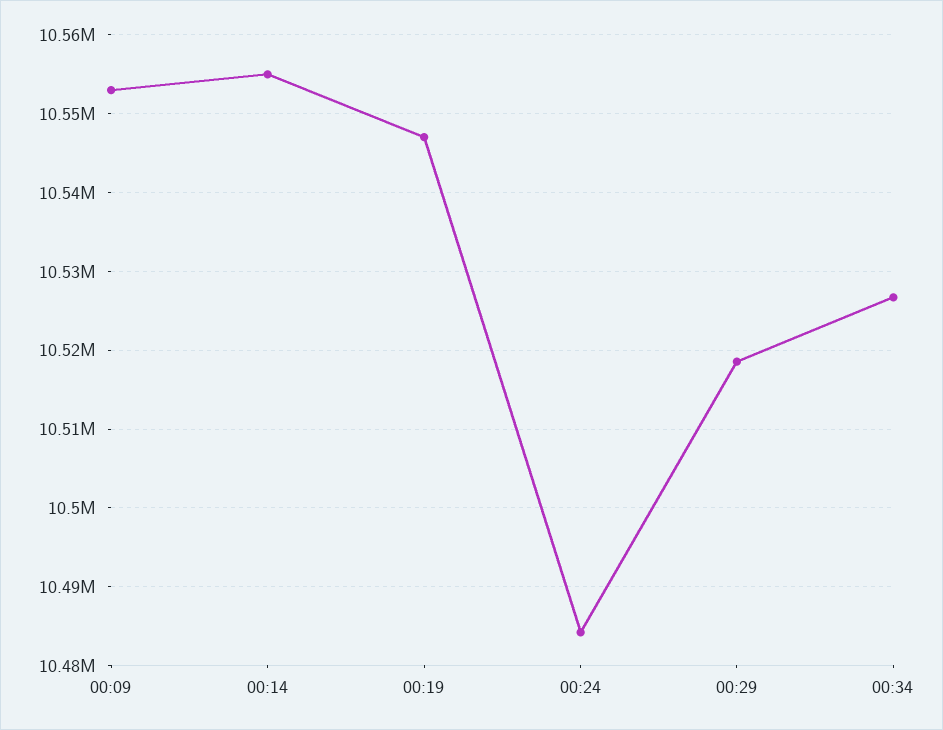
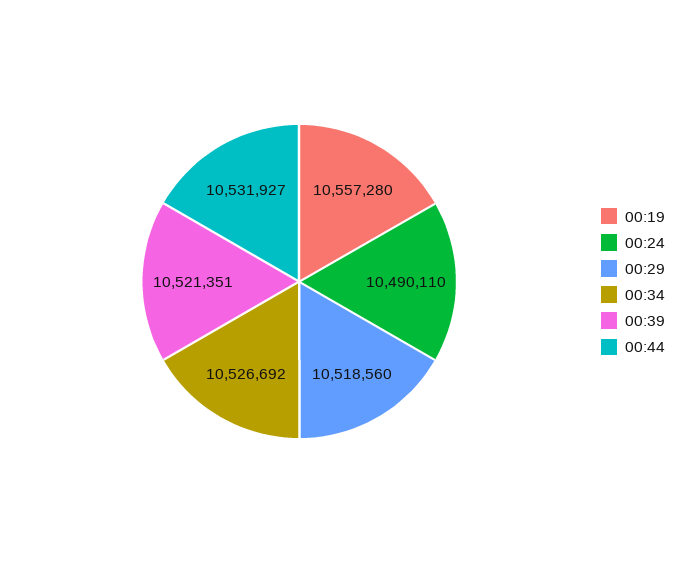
00:09: 10553000 -> none
00:14: 10555000 -> none
00:19: 10547000 -> 10557280
00:24: 10484000 -> 10490110
00:39: none -> 10521351
00:44: none -> 10531927

